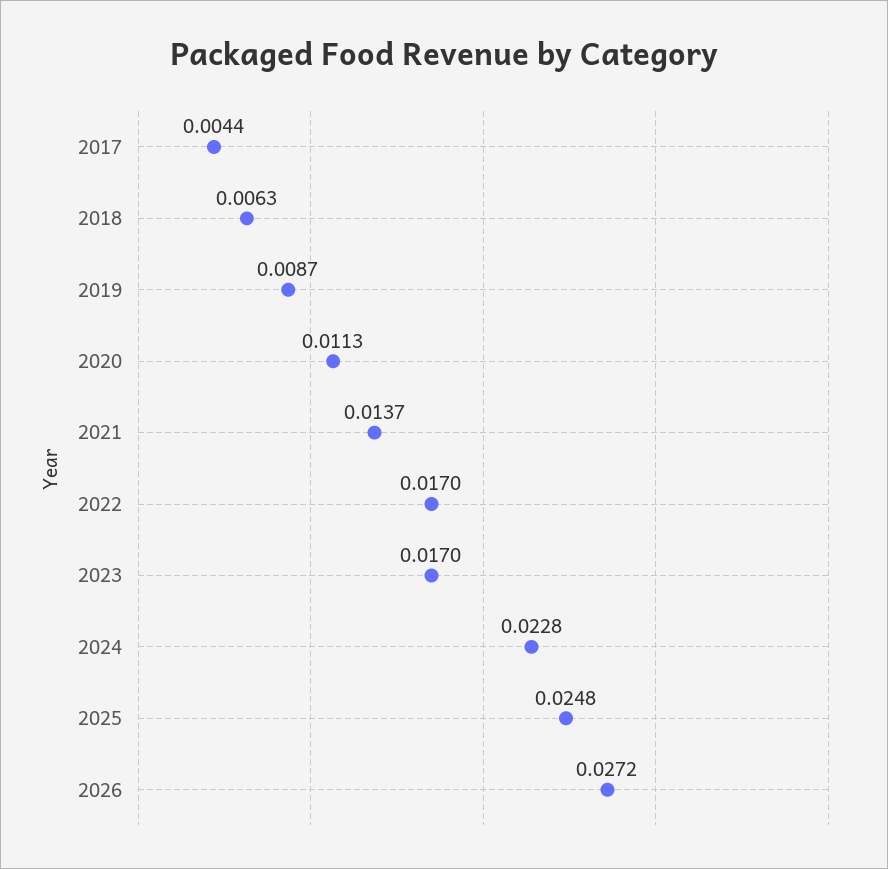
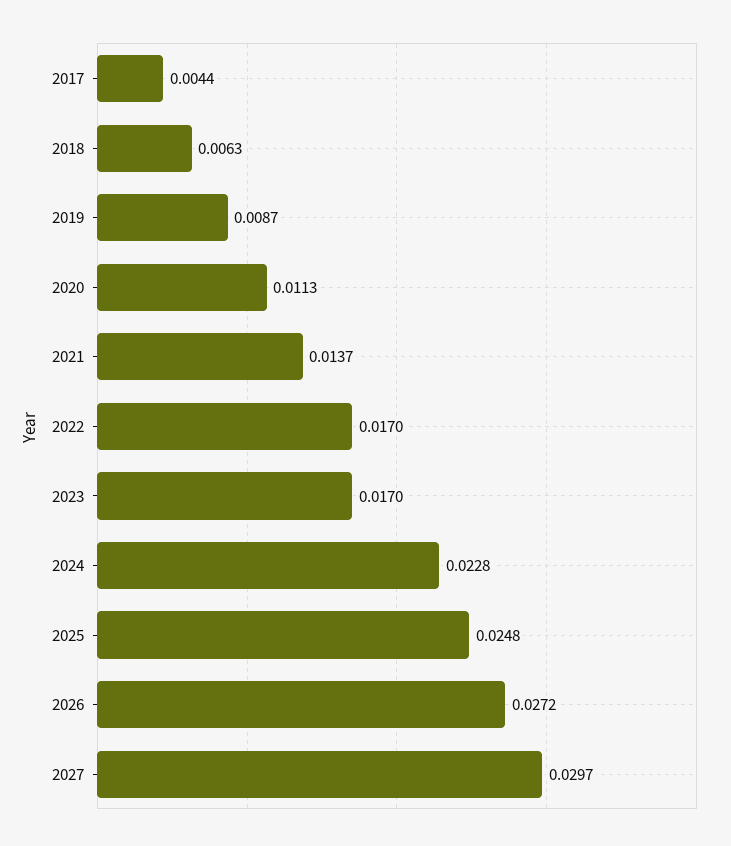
2027: none -> 0.0297

